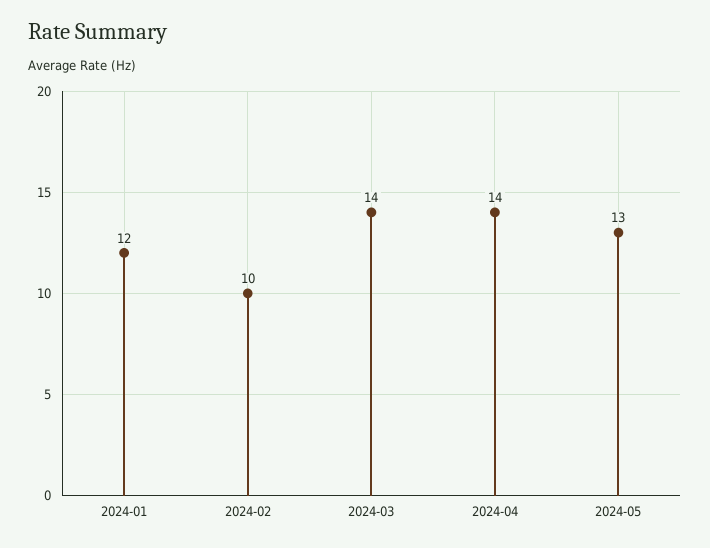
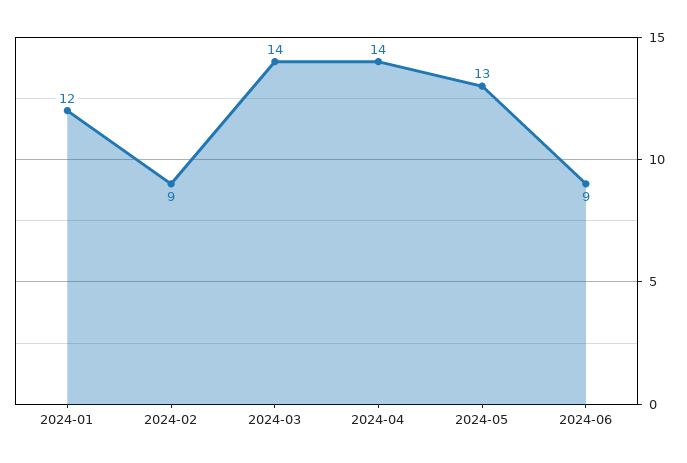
2024-02: 10 -> 9
2024-06: none -> 9

